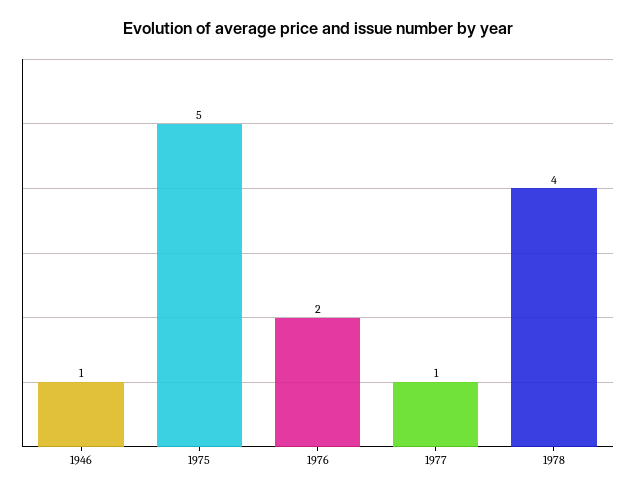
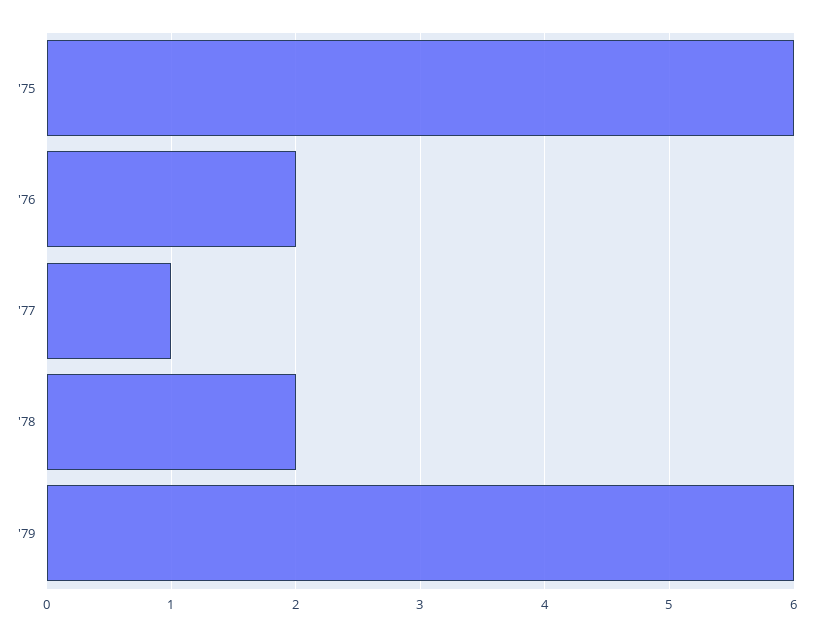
1946: 1 -> none
1975: 5 -> 6
1978: 4 -> 2
'79: none -> 6

